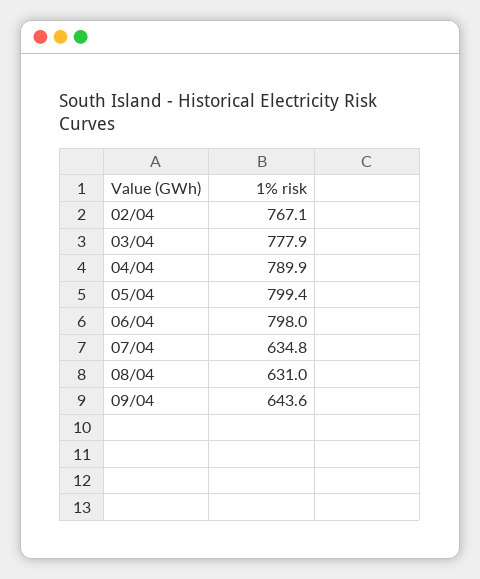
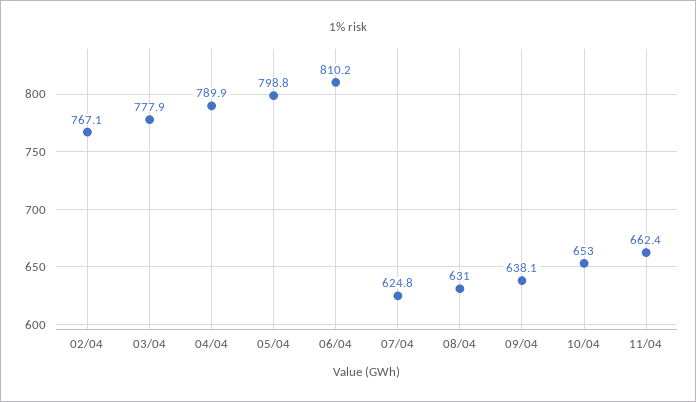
05/04: 799.4 -> 798.8
06/04: 798 -> 810.2
07/04: 634.8 -> 624.8
09/04: 643.6 -> 638.1
10/04: none -> 653
11/04: none -> 662.4

